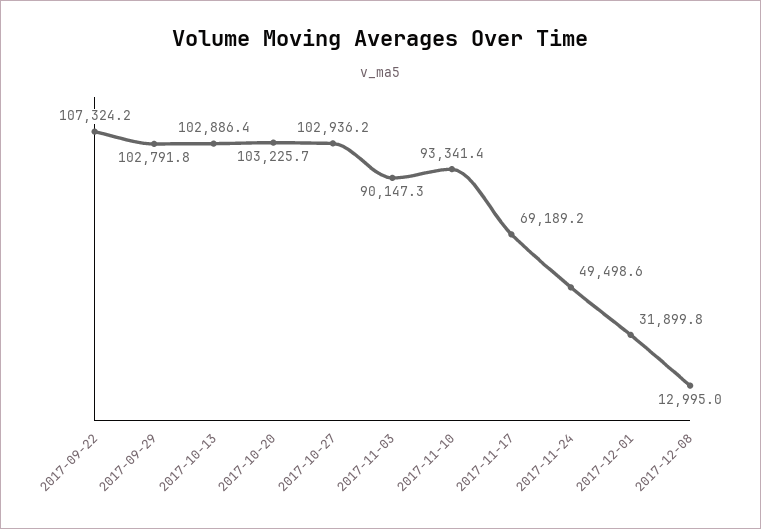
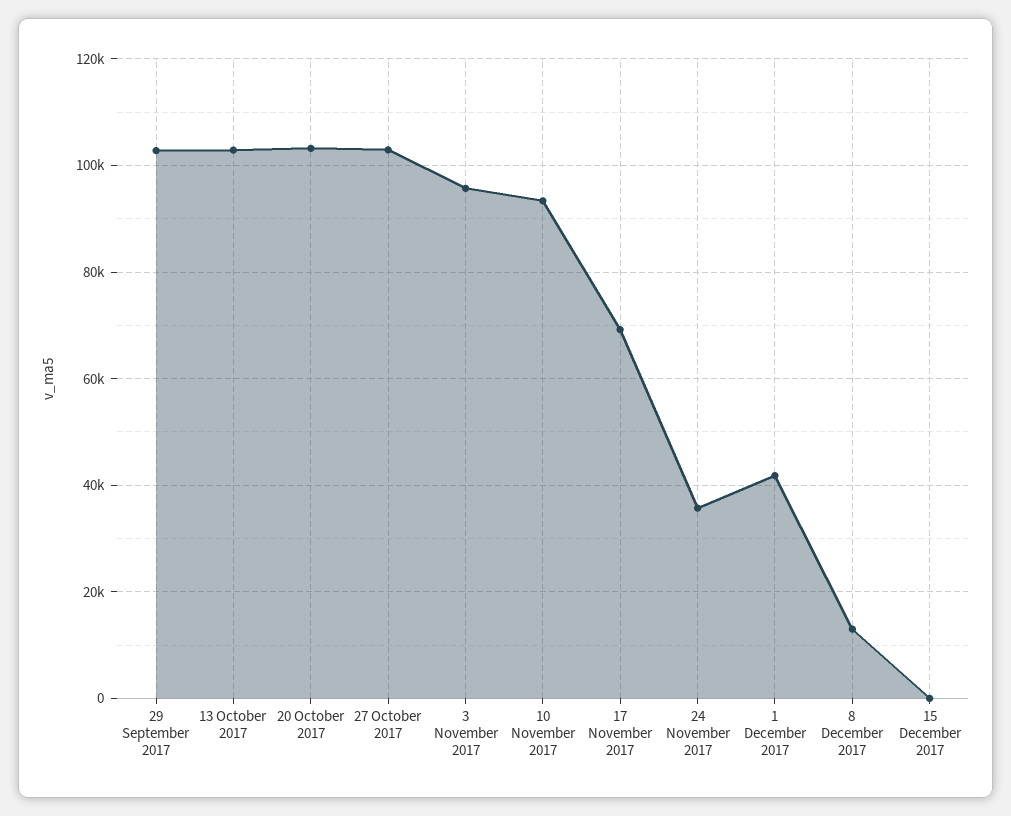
2017-09-22: 107324.2 -> none
2017-11-03: 90147.3 -> 96000
2017-11-24: 49498.6 -> 36000
2017-12-01: 31899.8 -> 42000
15 December 2017: none -> 0

